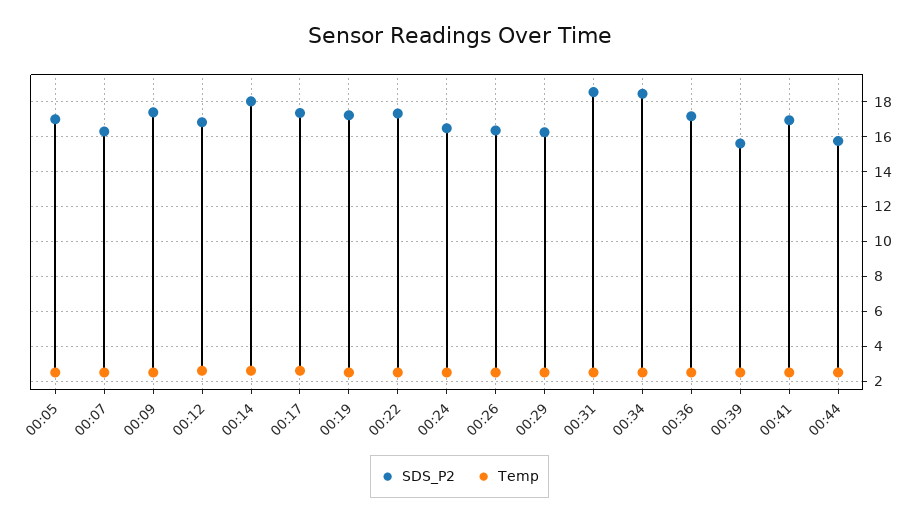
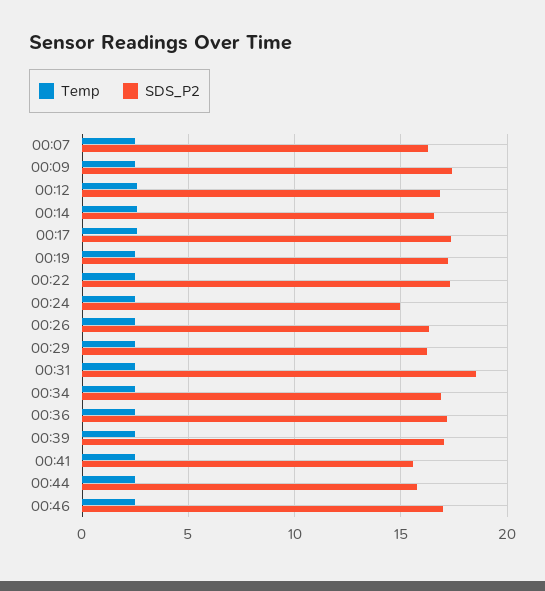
SDS_P2, 00:05: 17 -> none
Temp, 00:05: 2.5 -> none
SDS_P2, 00:14: 18 -> 16.5
SDS_P2, 00:24: 16.5 -> 15
SDS_P2, 00:34: 18.5 -> 17
SDS_P2, 00:39: 15.5 -> 17
SDS_P2, 00:41: 17 -> 15.5
Temp, 00:46: none -> 2.5
SDS_P2, 00:46: none -> 17

